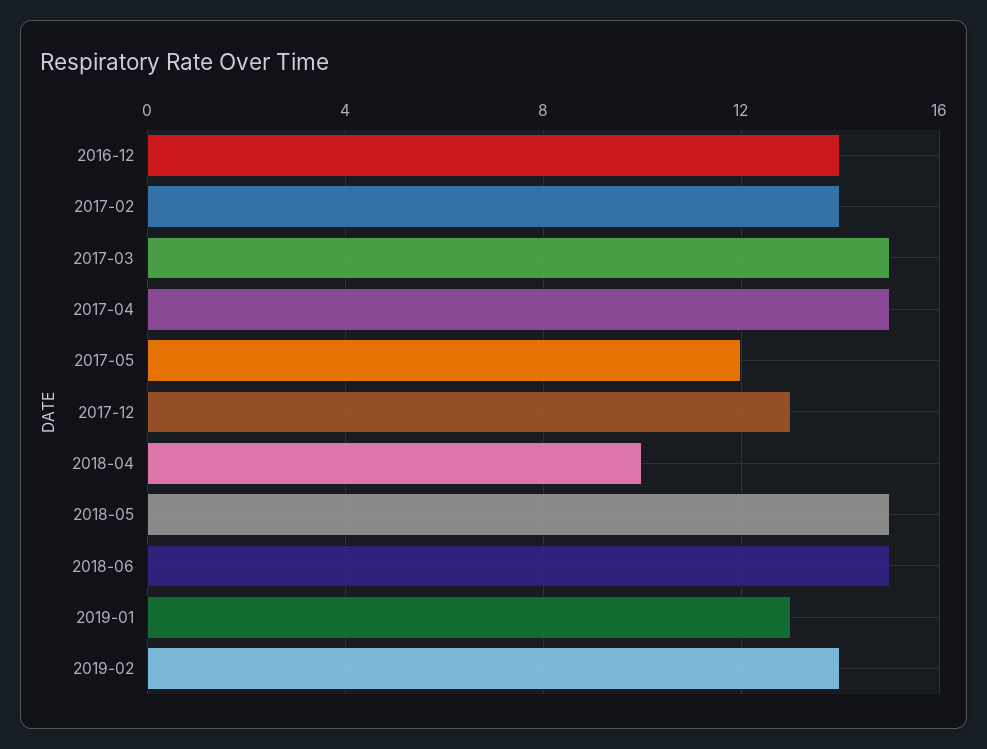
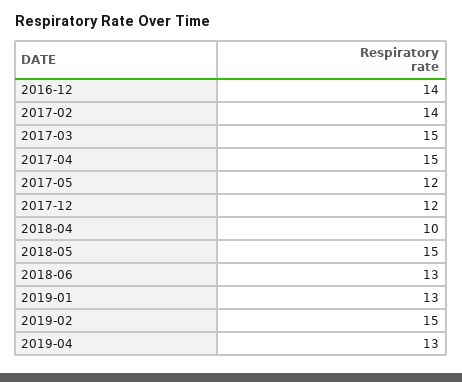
2017-12: 13 -> 12
2018-06: 15 -> 13
2019-02: 14 -> 15
2019-04: none -> 13

